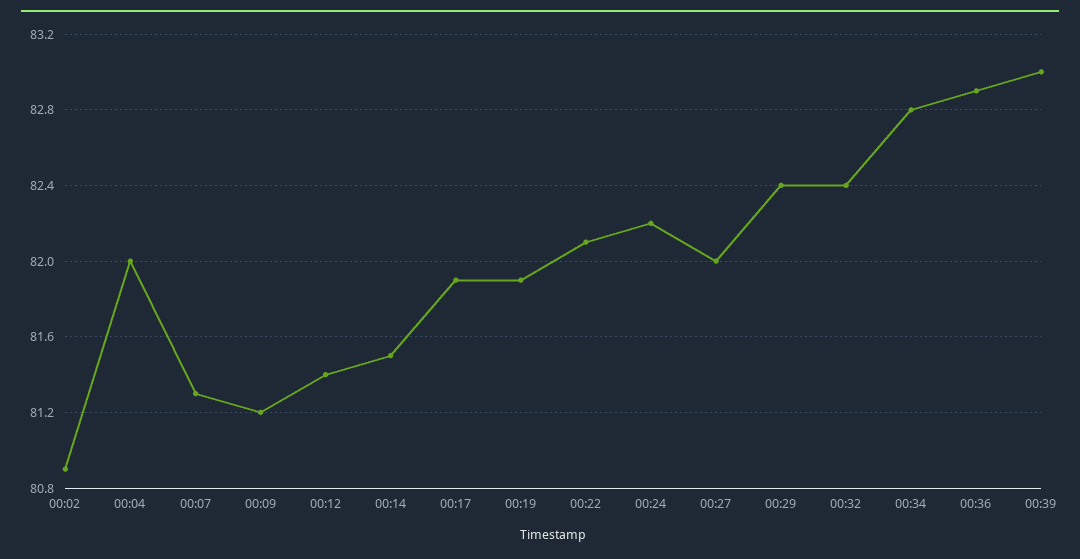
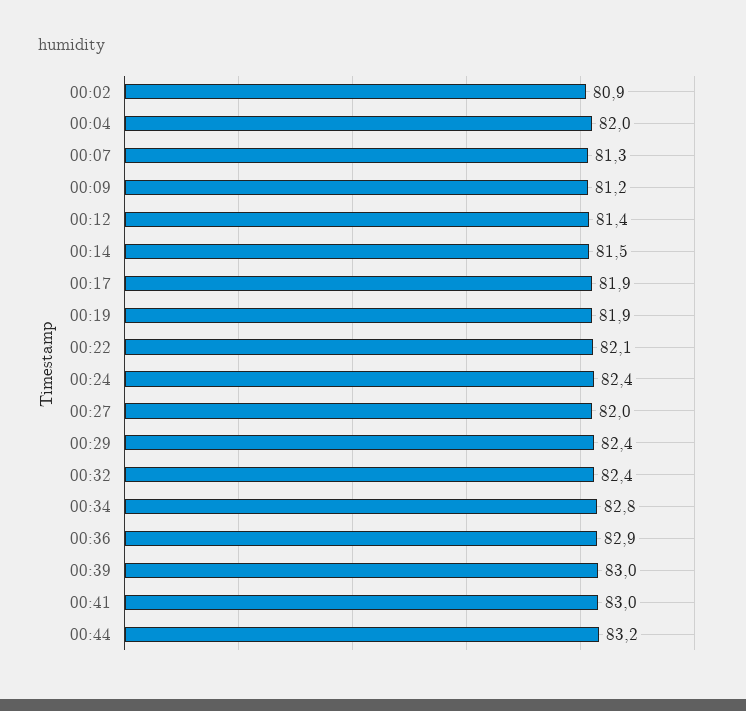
00:24: 82.2 -> 82.4
00:41: none -> 83
00:44: none -> 83.2

